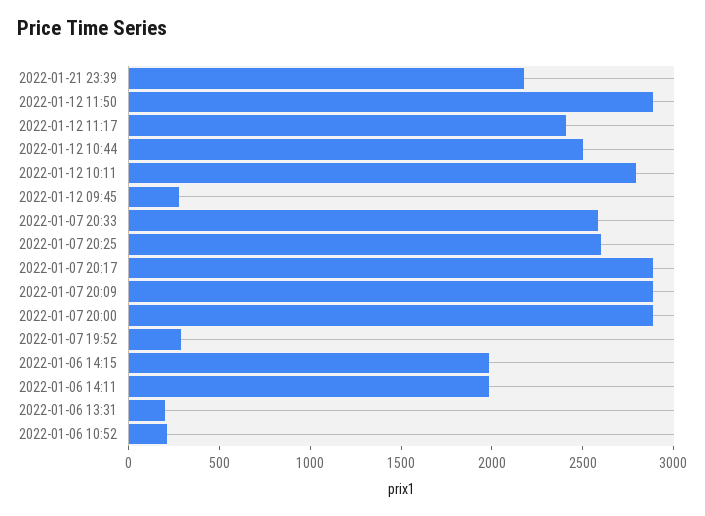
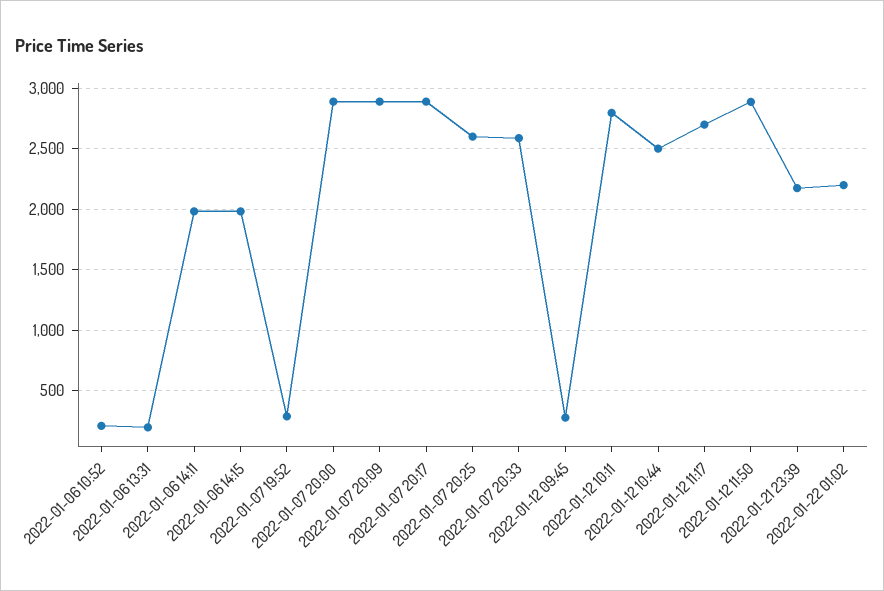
2022-01-12 11:17: 2400 -> 2700
2022-01-22 01:02: none -> 2200

